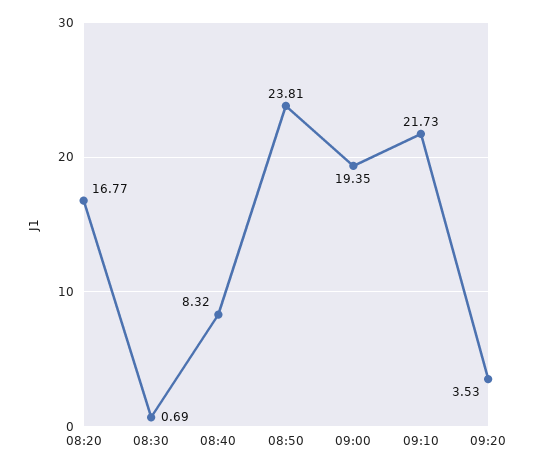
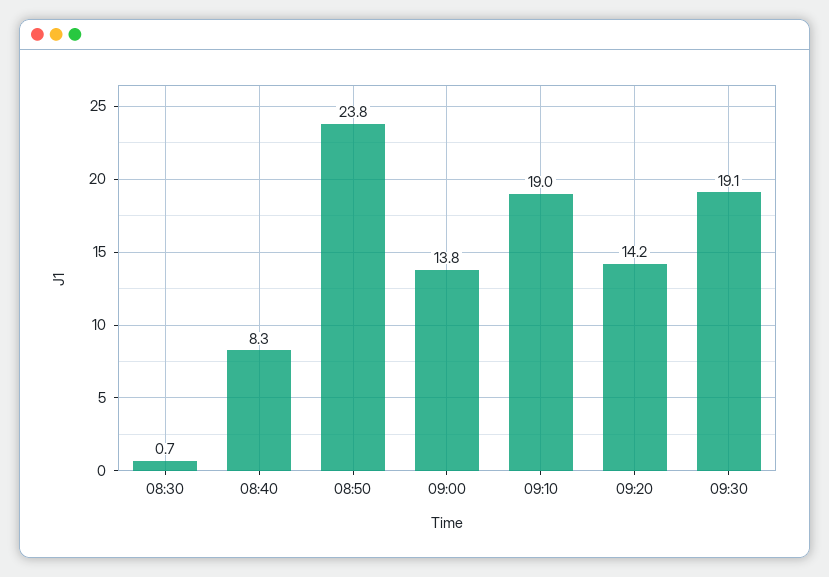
08:20: 16.77 -> none
09:00: 19.35 -> 13.8
09:10: 21.73 -> 19
09:20: 3.53 -> 14.2
09:30: none -> 19.1

